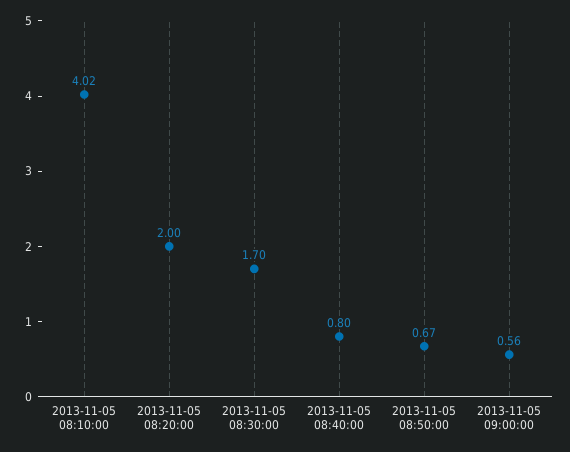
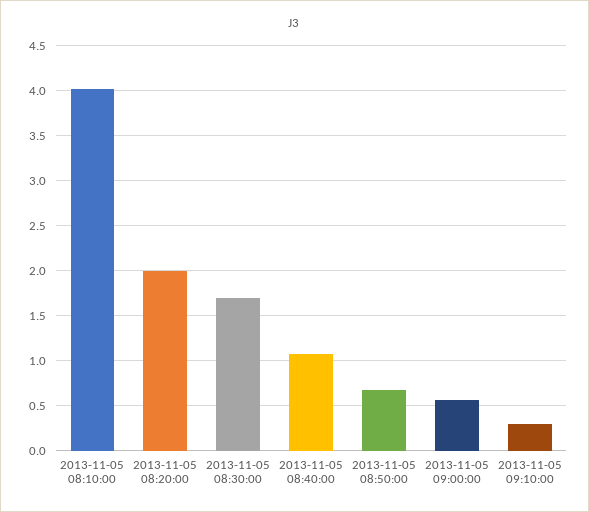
2013-11-05 08:40:00: 0.8 -> 1.1
2013-11-05 09:10:00: none -> 0.3

